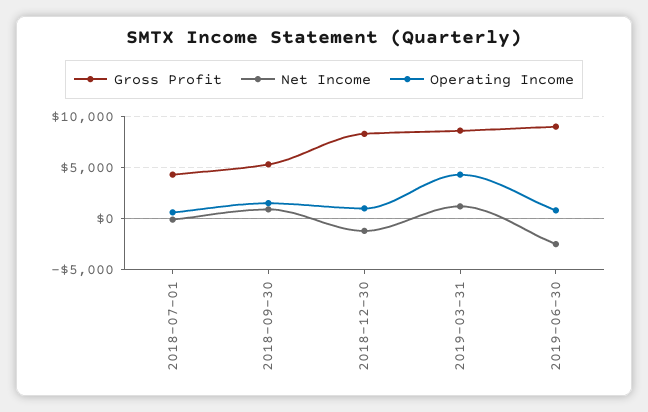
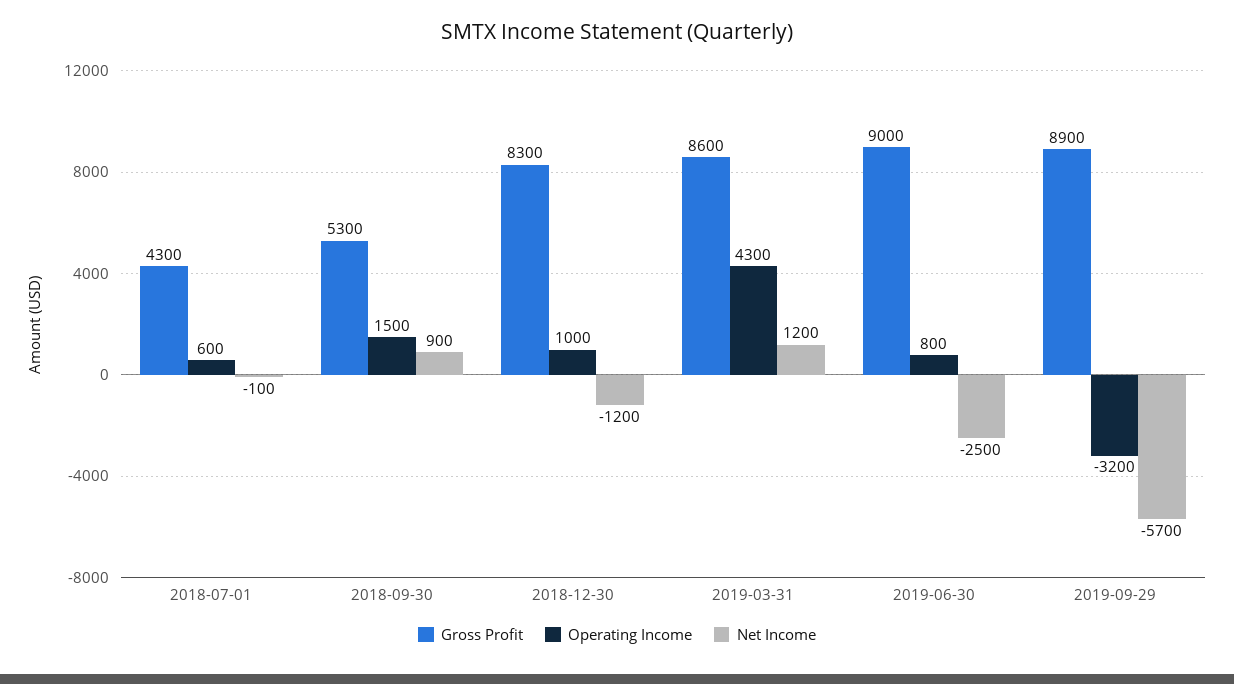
Gross Profit, 2019-09-29: none -> 8900
Operating Income, 2019-09-29: none -> -3200
Net Income, 2019-09-29: none -> -5700

